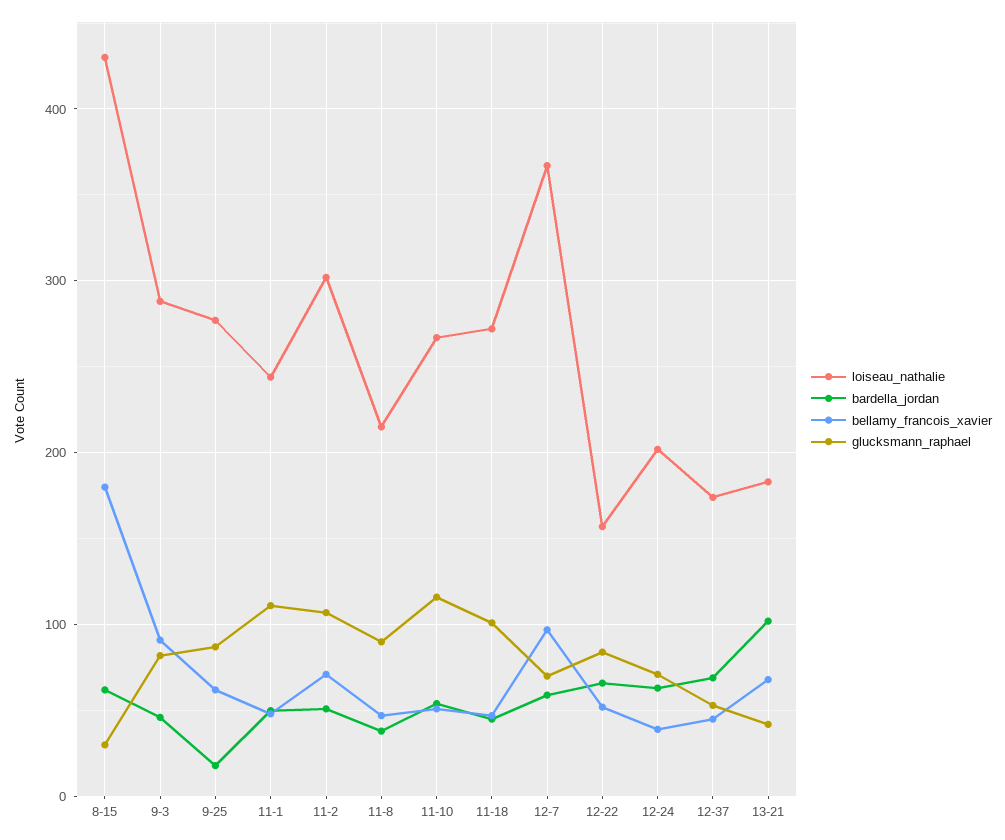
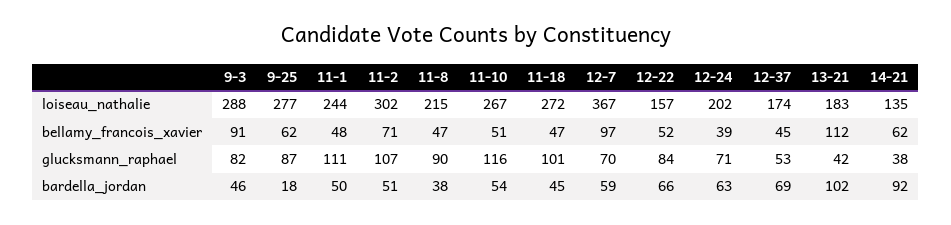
loiseau_nathalie, 8-15: 430 -> none
bardella_jordan, 8-15: 60 -> none
bellamy_francois_xavier, 8-15: 180 -> none
glucksmann_raphael, 8-15: 30 -> none
bellamy_francois_xavier, 13-21: 70 -> 112
loiseau_nathalie, 14-21: none -> 135
bellamy_francois_xavier, 14-21: none -> 62
glucksmann_raphael, 14-21: none -> 38
bardella_jordan, 14-21: none -> 92

